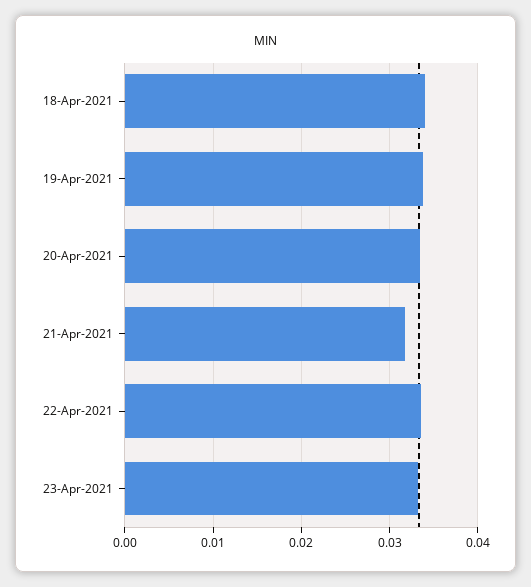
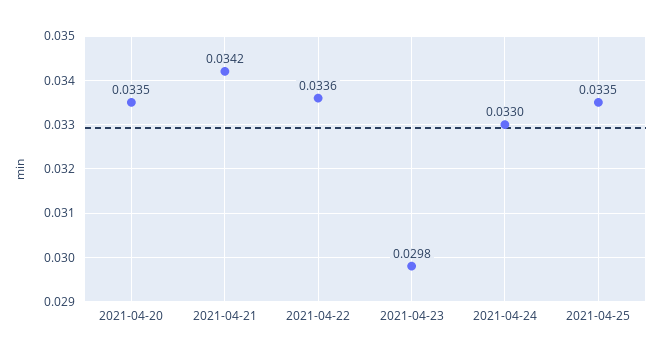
18-Apr-2021: 0.034 -> none
19-Apr-2021: 0.034 -> none
21-Apr-2021: 0.032 -> 0.0342
23-Apr-2021: 0.033 -> 0.0298
2021-04-24: none -> 0.033
2021-04-25: none -> 0.0335

